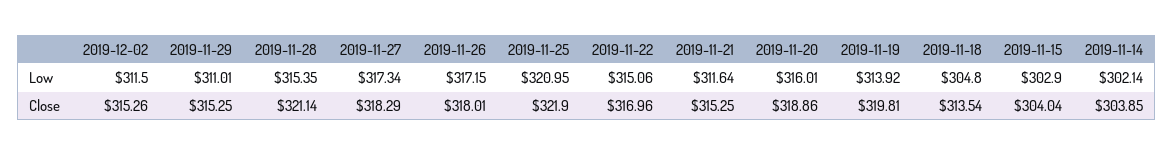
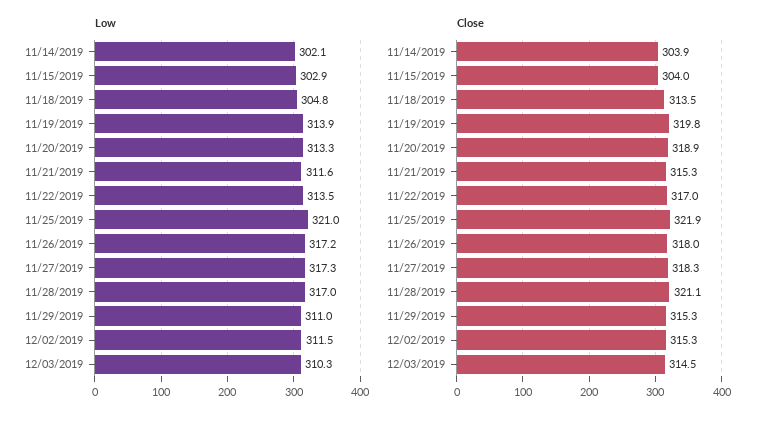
Low, 2019-11-28: 315.35 -> 317
Low, 2019-11-22: 315.06 -> 313.5
Low, 2019-11-20: 316.01 -> 313.3
Low, 12/03/2019: none -> 310.3
Close, 12/03/2019: none -> 314.5

